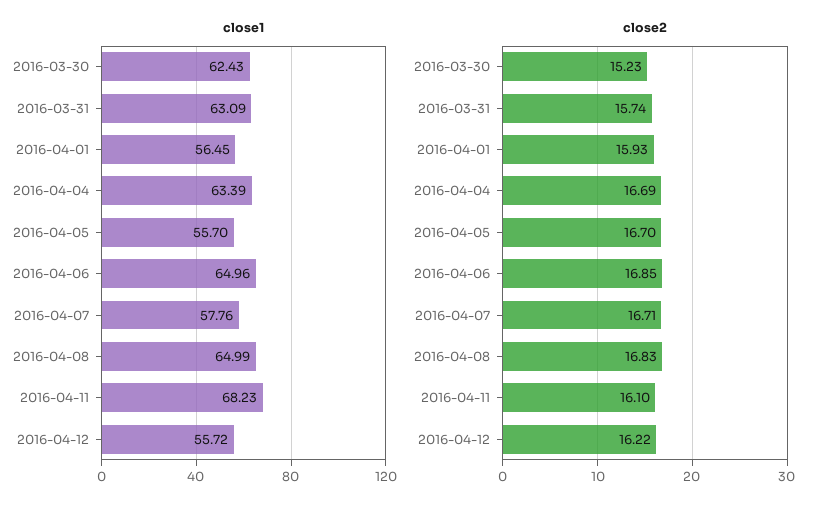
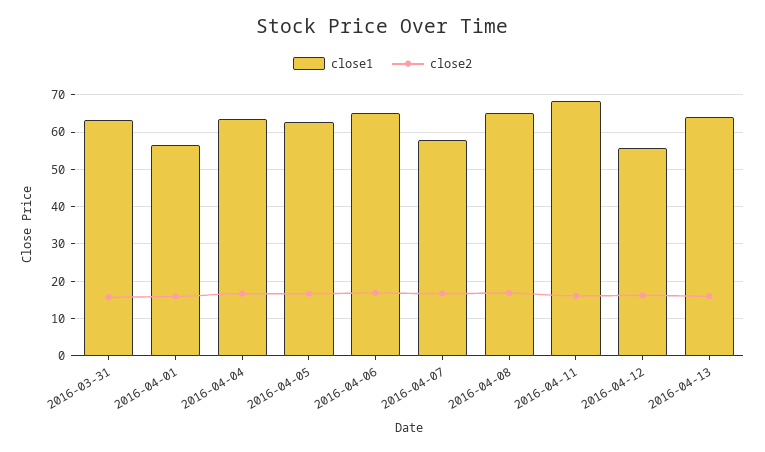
close1, 2016-03-30: 62.43 -> none
close1, 2016-04-05: 55.7 -> 62
close2, 2016-03-30: 15.23 -> none
close1, 2016-04-13: none -> 64
close2, 2016-04-13: none -> 16

